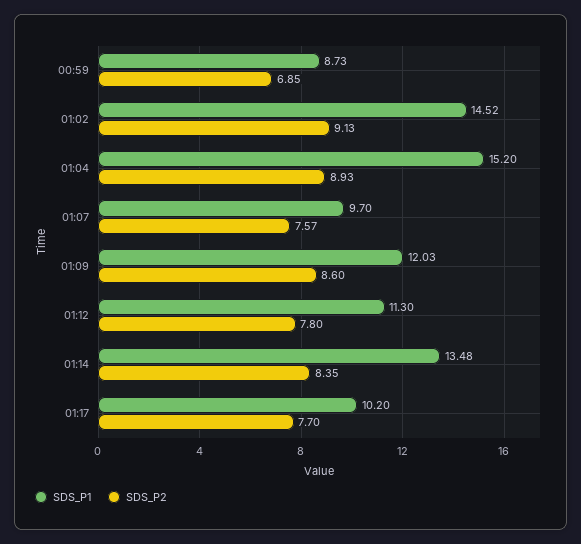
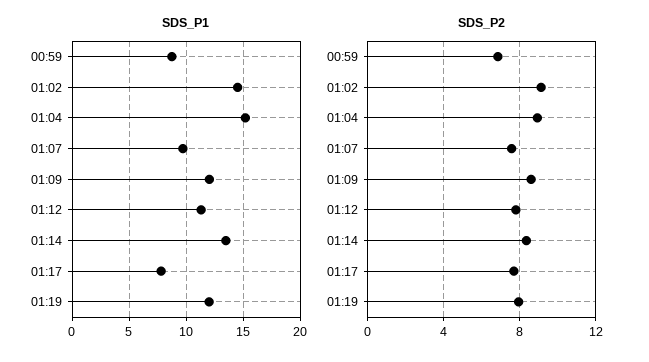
SDS_P1, 01:17: 10.2 -> 8
SDS_P1, 01:19: none -> 12
SDS_P2, 01:19: none -> 8

